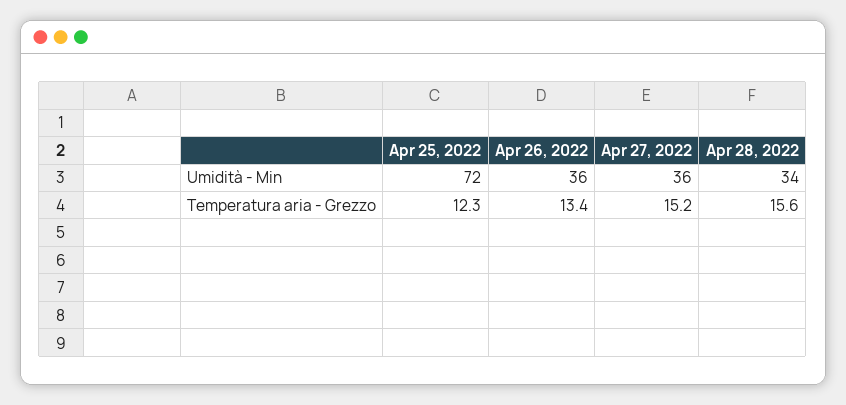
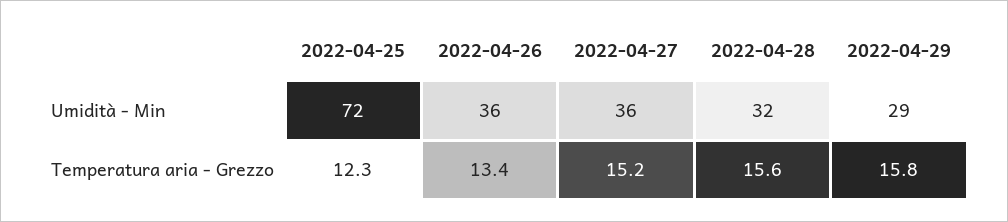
Apr 28, 2022, Umidità - Min: 34 -> 32
2022-04-29, Umidità - Min: none -> 29
2022-04-29, Temperatura aria - Grezzo: none -> 15.8

